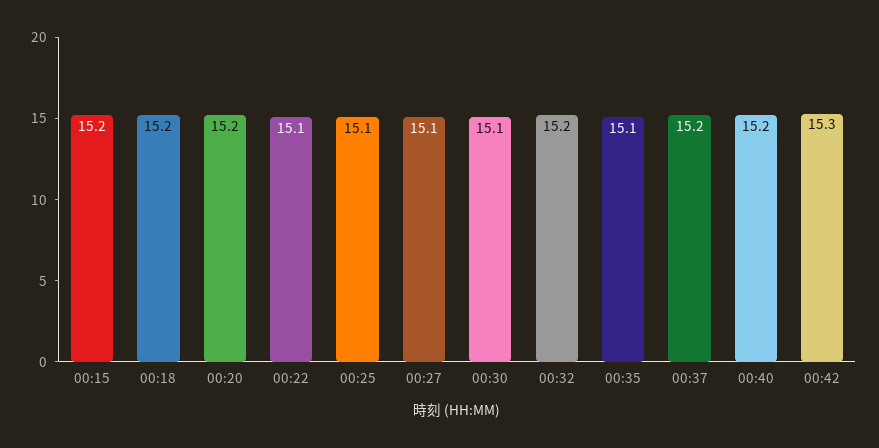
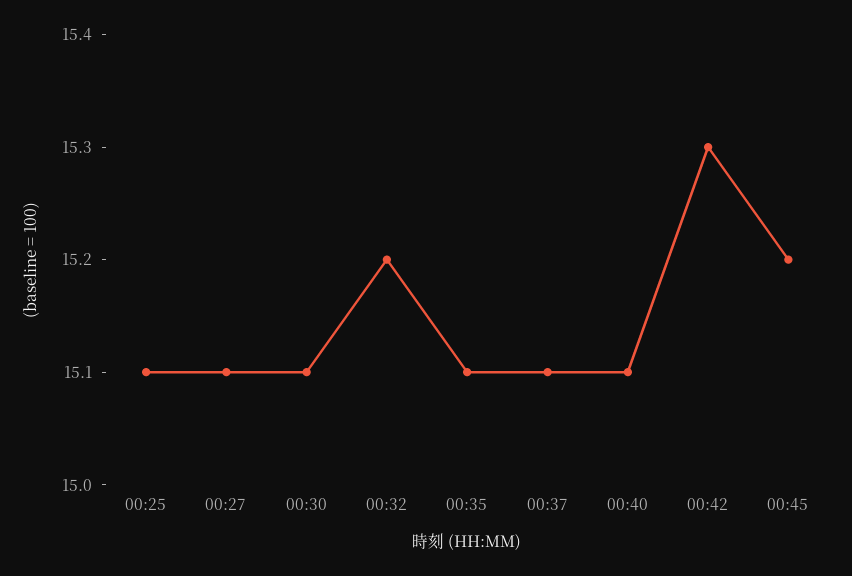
00:15: 15.2 -> none
00:18: 15.2 -> none
00:20: 15.2 -> none
00:22: 15.1 -> none
00:37: 15.2 -> 15.1
00:40: 15.2 -> 15.1
00:45: none -> 15.2

